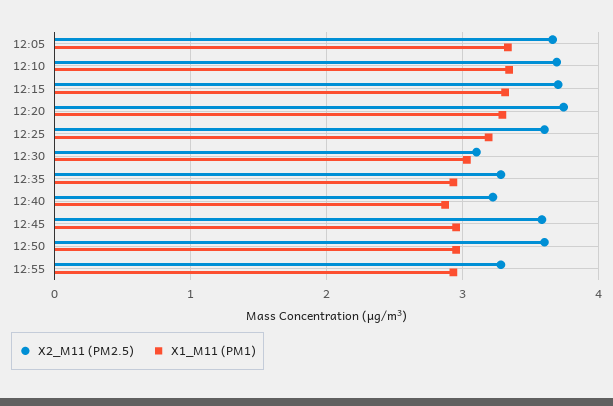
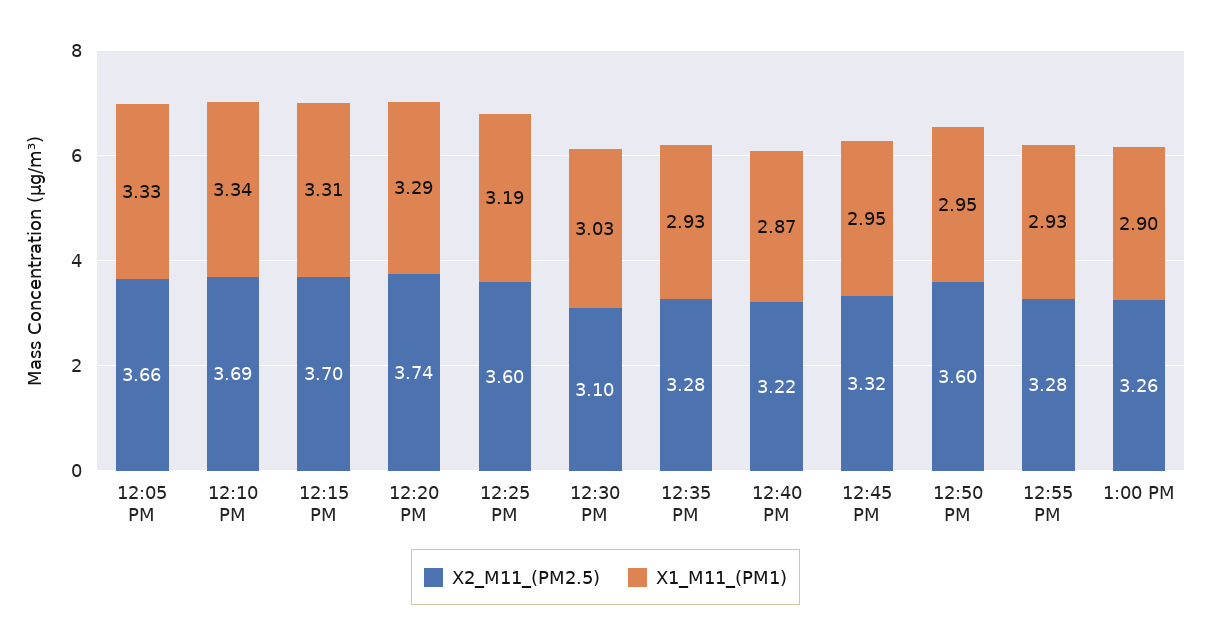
X2_M11 (PM2.5), 12:45: 3.6 -> 3.32
X2_M11 (PM2.5), 1:00 PM: none -> 3.26
X1_M11 (PM1), 1:00 PM: none -> 2.9

